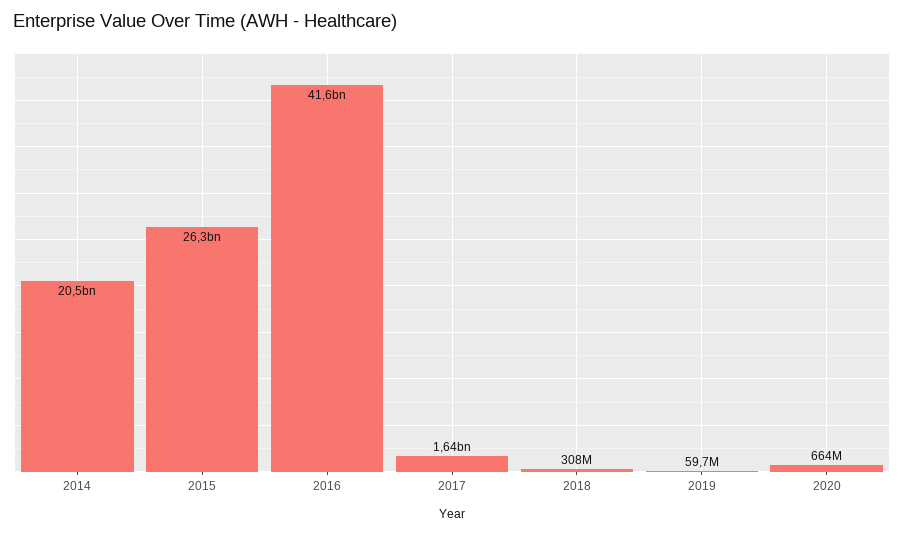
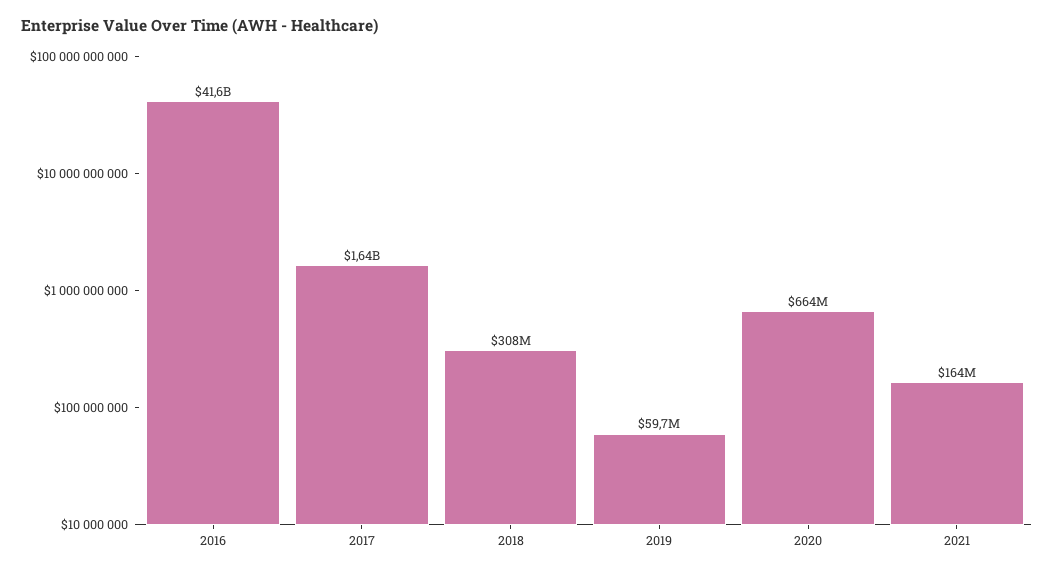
2014: 20500000000 -> none
2015: 26300000000 -> none
2021: none -> 164000000

